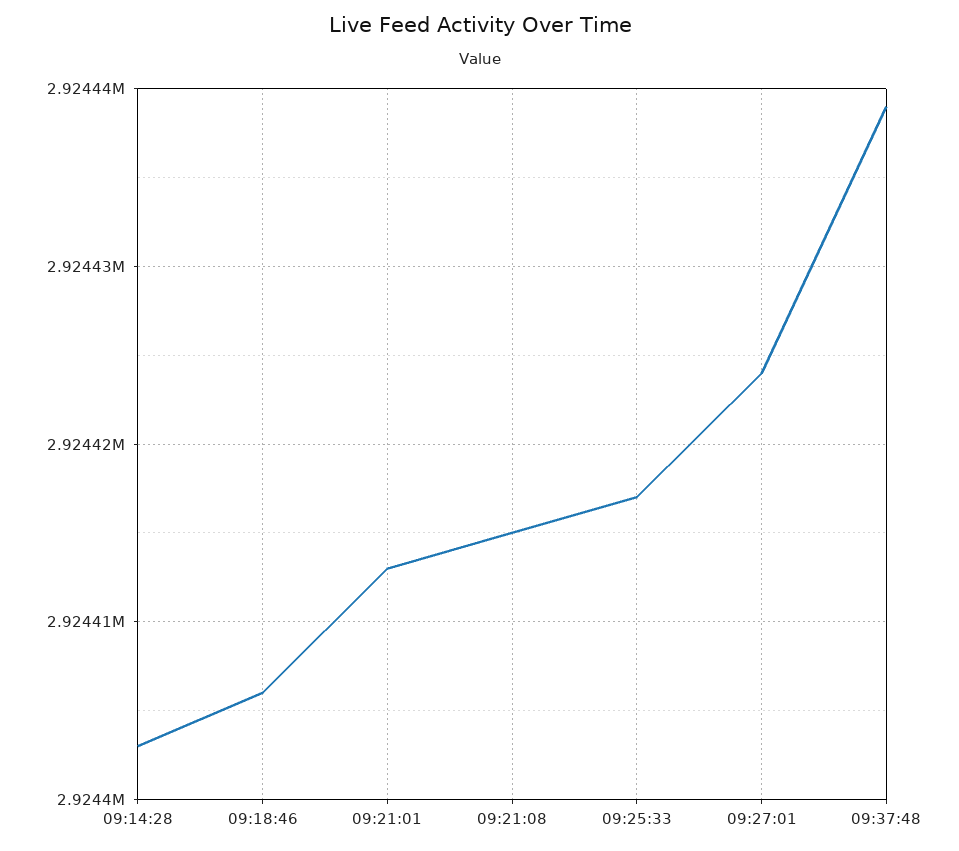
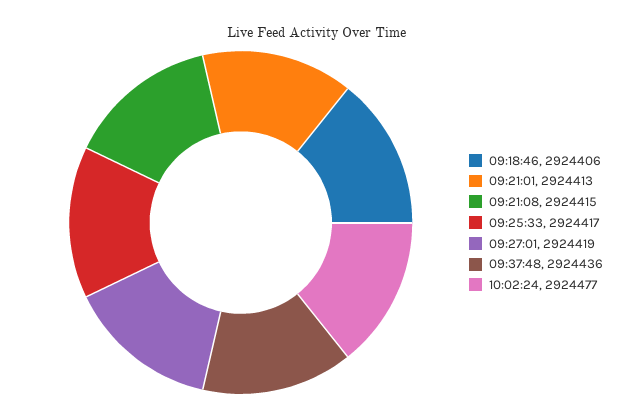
09:14:28: 2924403 -> none
09:27:01: 2924424 -> 2924419
09:37:48: 2924439 -> 2924436
10:02:24: none -> 2924477

